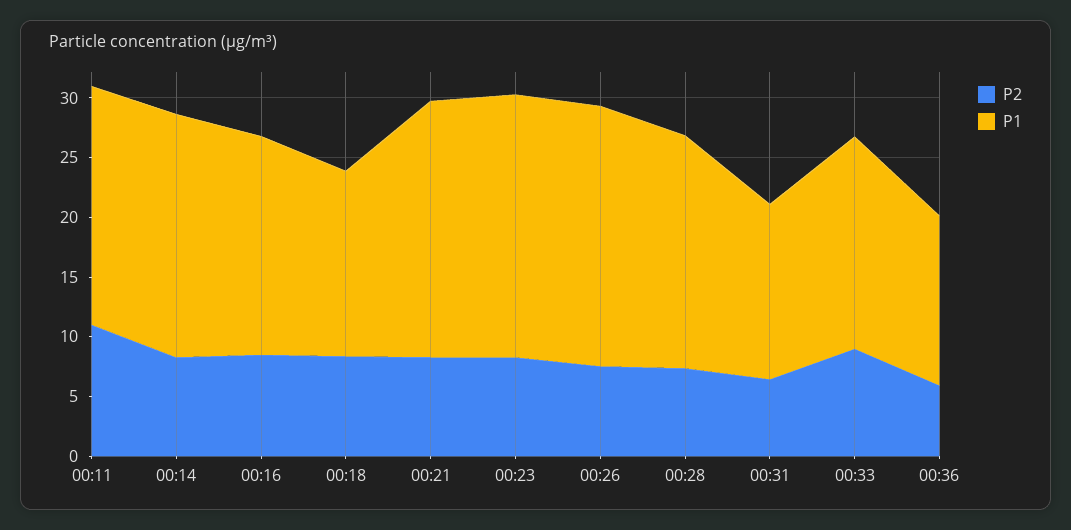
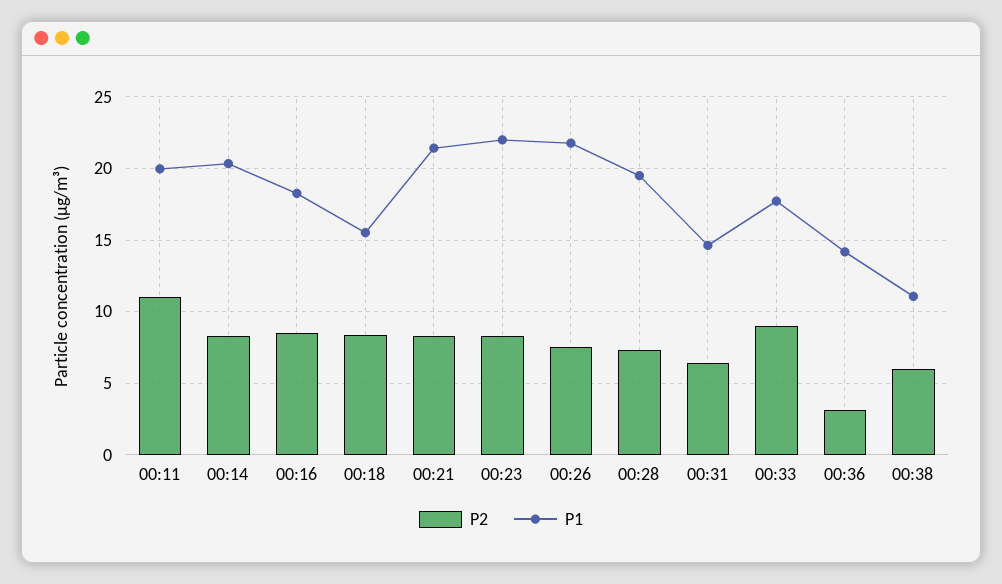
P2, 00:36: 6 -> 3
P2, 00:38: none -> 6
P1, 00:38: none -> 11

